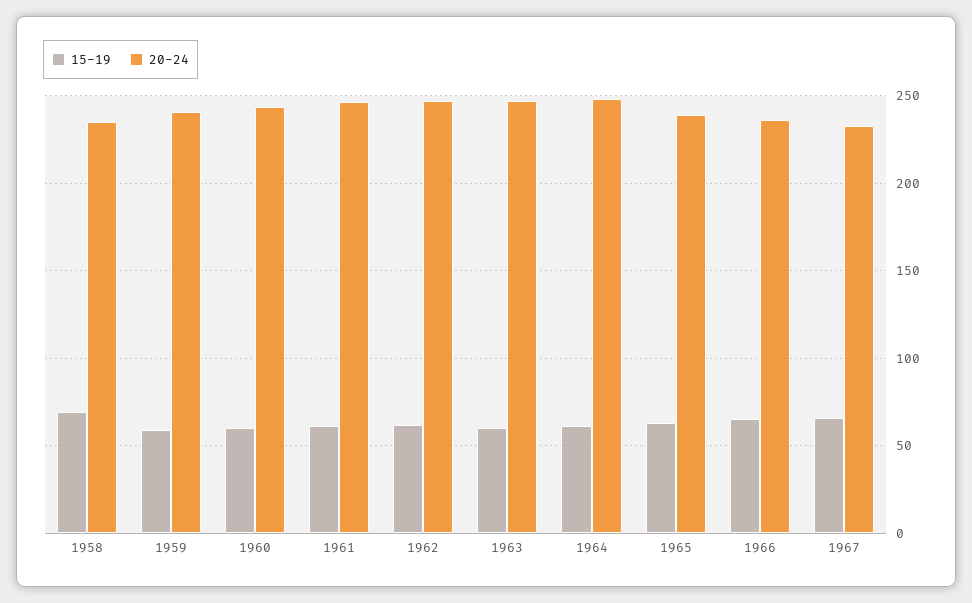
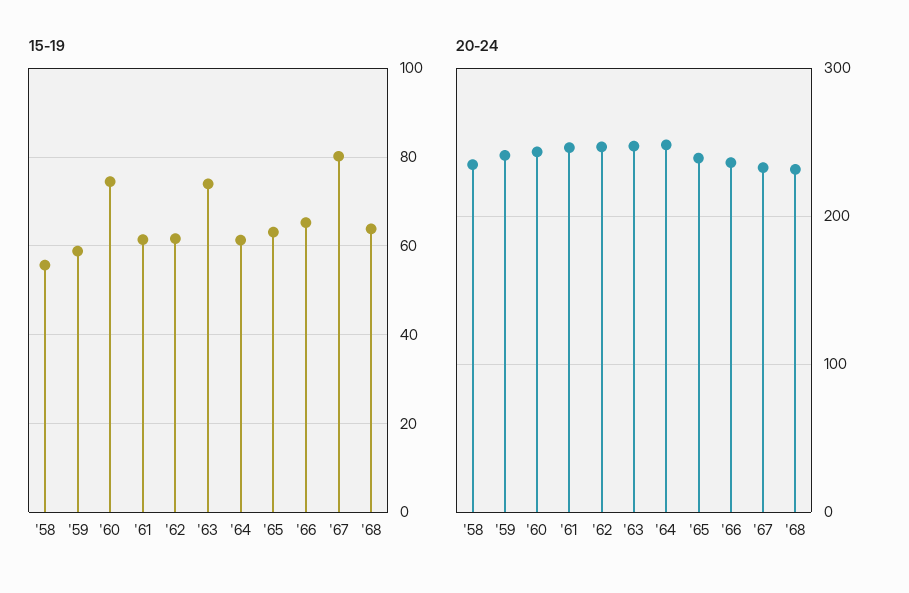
15-19, 1958: 70 -> 56
15-19, 1960: 60 -> 74
15-19, 1963: 60 -> 74
15-19, 1967: 65 -> 80
15-19, '68: none -> 64
20-24, '68: none -> 230

